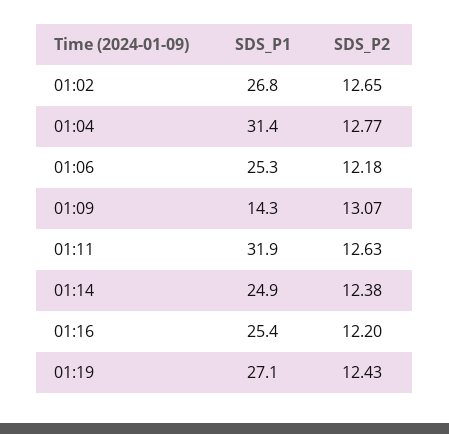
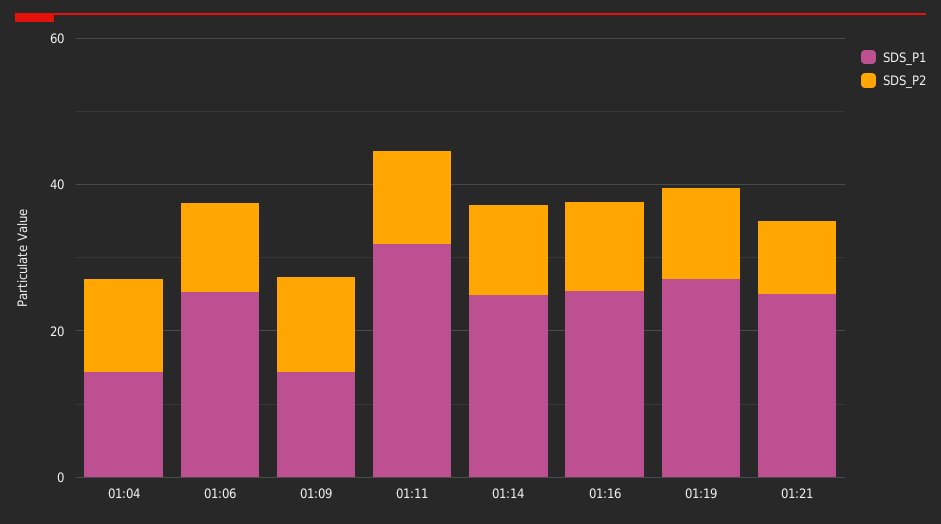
SDS_P1, 01:02: 26.8 -> none
SDS_P2, 01:02: 12.65 -> none
SDS_P1, 01:04: 31.4 -> 15
SDS_P1, 01:21: none -> 25
SDS_P2, 01:21: none -> 10

